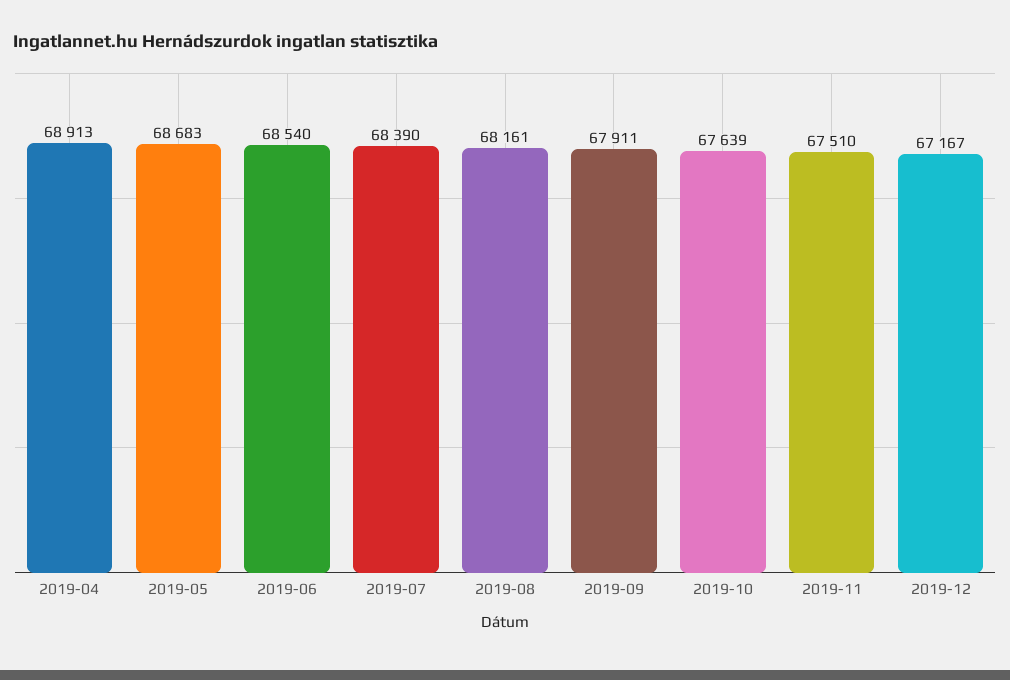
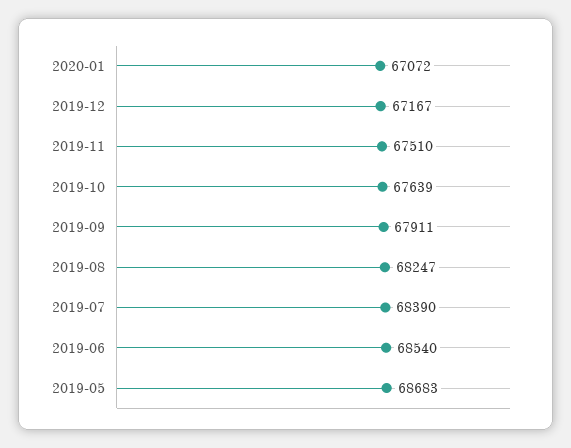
2019-04: 68913 -> none
2019-08: 68161 -> 68247
2020-01: none -> 67072

